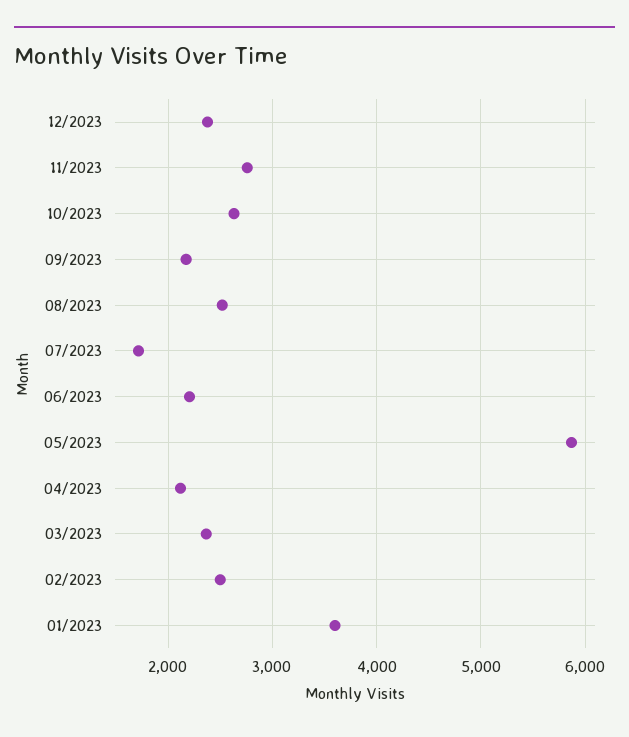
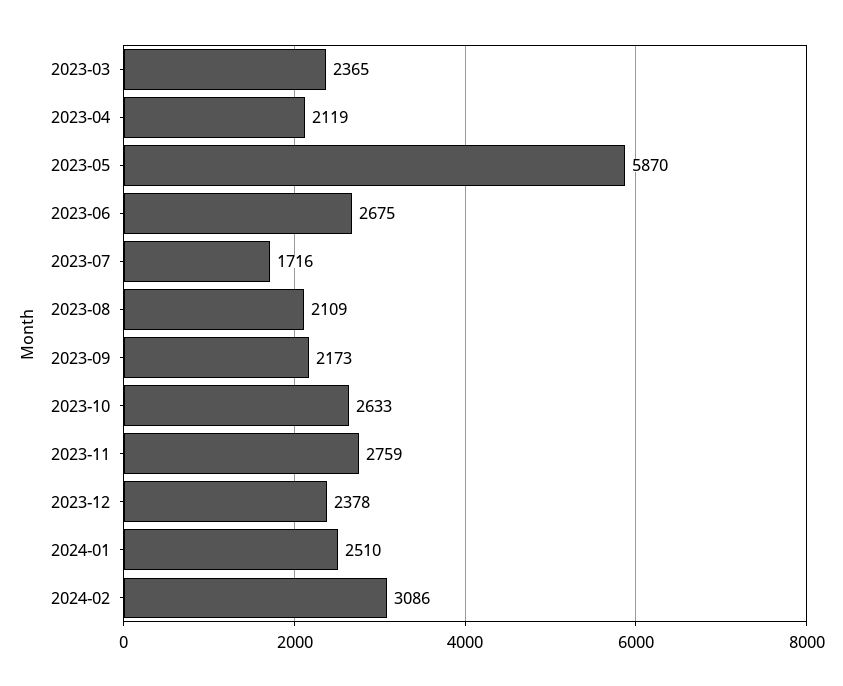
08/2023: 2500 -> 2109
06/2023: 2200 -> 2675
02/2023: 2500 -> none
01/2023: 3600 -> none
2024-01: none -> 2510
2024-02: none -> 3086

